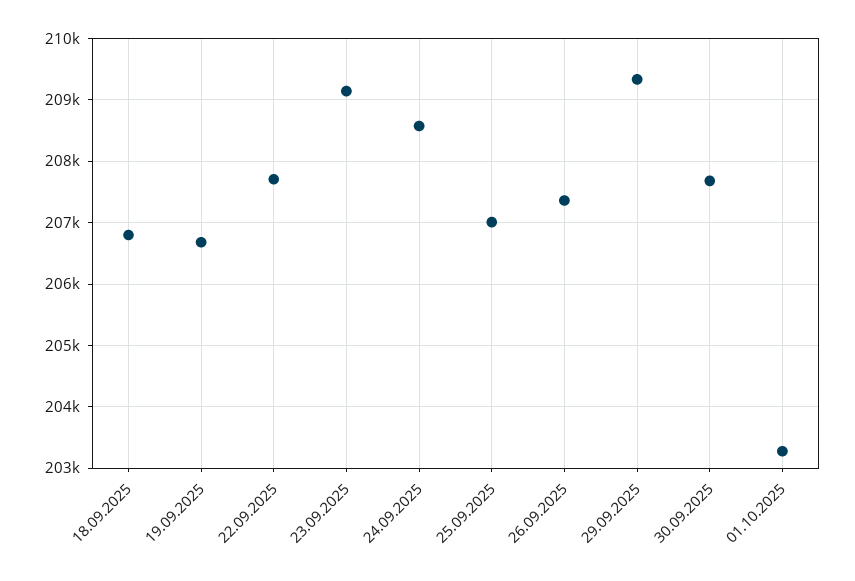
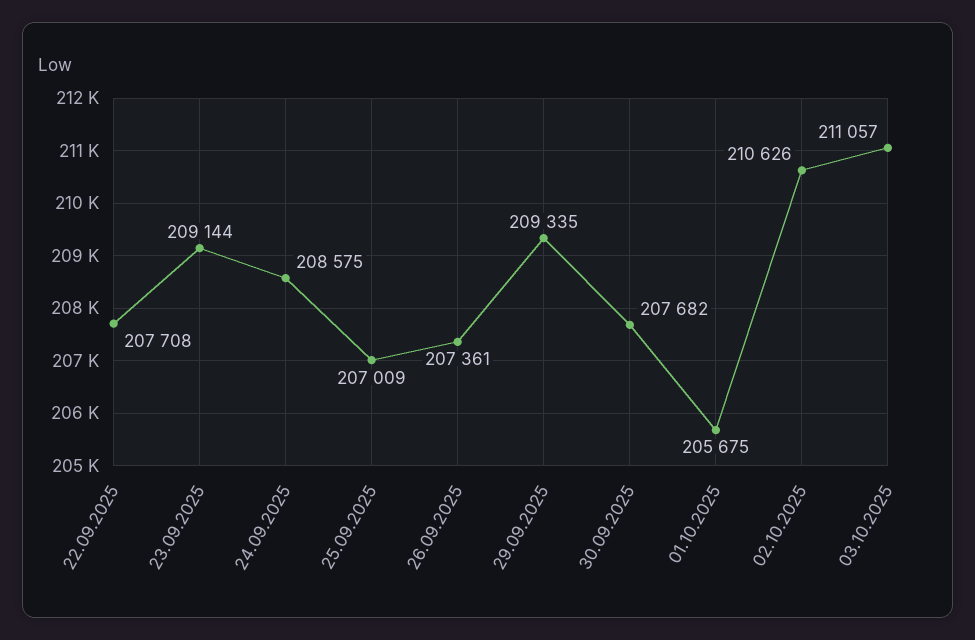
18.09.2025: 206800 -> none
19.09.2025: 206700 -> none
01.10.2025: 203300 -> 205675
02.10.2025: none -> 210626
03.10.2025: none -> 211057

